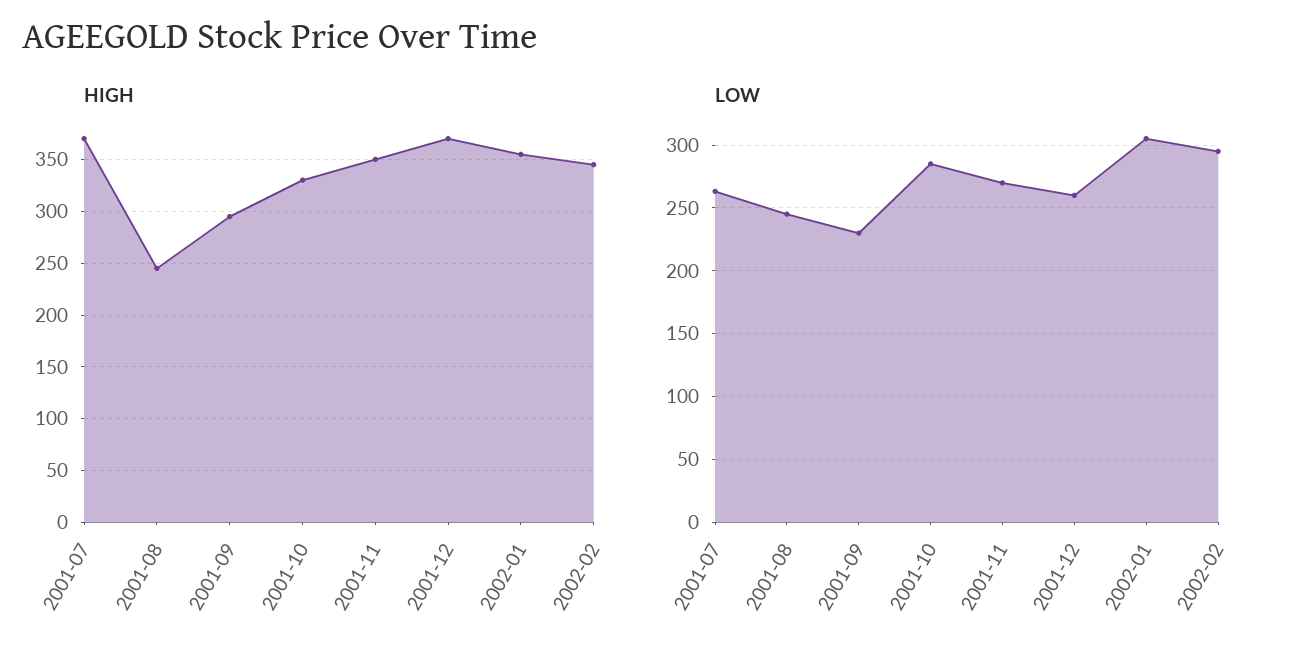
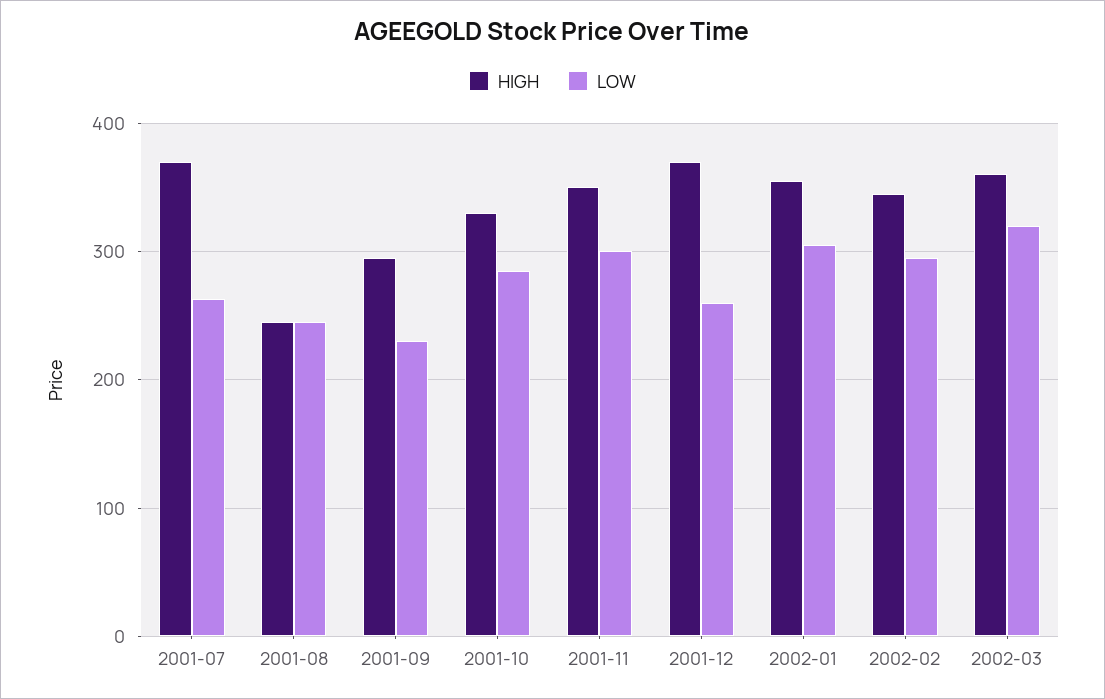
LOW, 2001-11: 270 -> 300
HIGH, 2002-03: none -> 360
LOW, 2002-03: none -> 320

